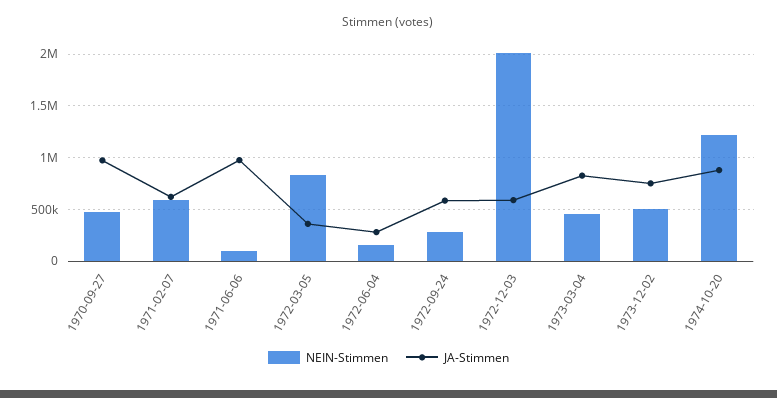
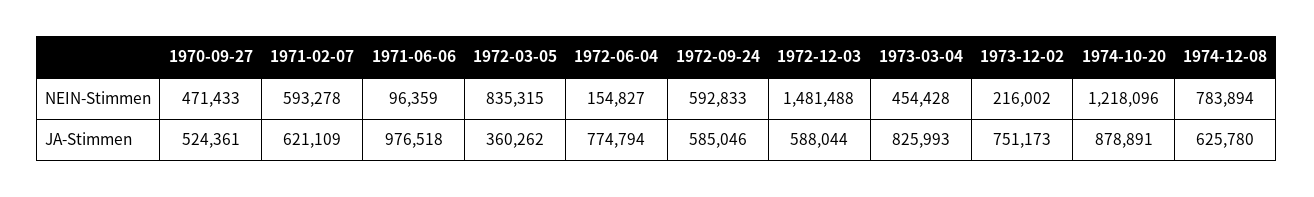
JA-Stimmen, 1970-09-27: 1000000 -> 524361
JA-Stimmen, 1972-06-04: 300000 -> 774794
NEIN-Stimmen, 1972-09-24: 300000 -> 592833
NEIN-Stimmen, 1972-12-03: 2000000 -> 1481488
NEIN-Stimmen, 1973-12-02: 500000 -> 216002
NEIN-Stimmen, 1974-12-08: none -> 783894
JA-Stimmen, 1974-12-08: none -> 625780

